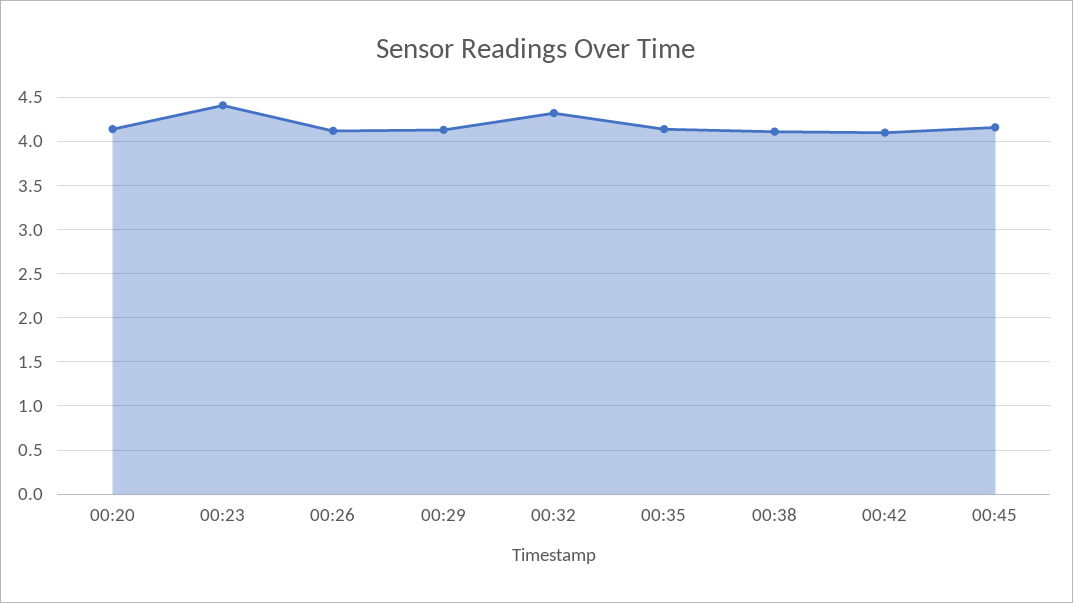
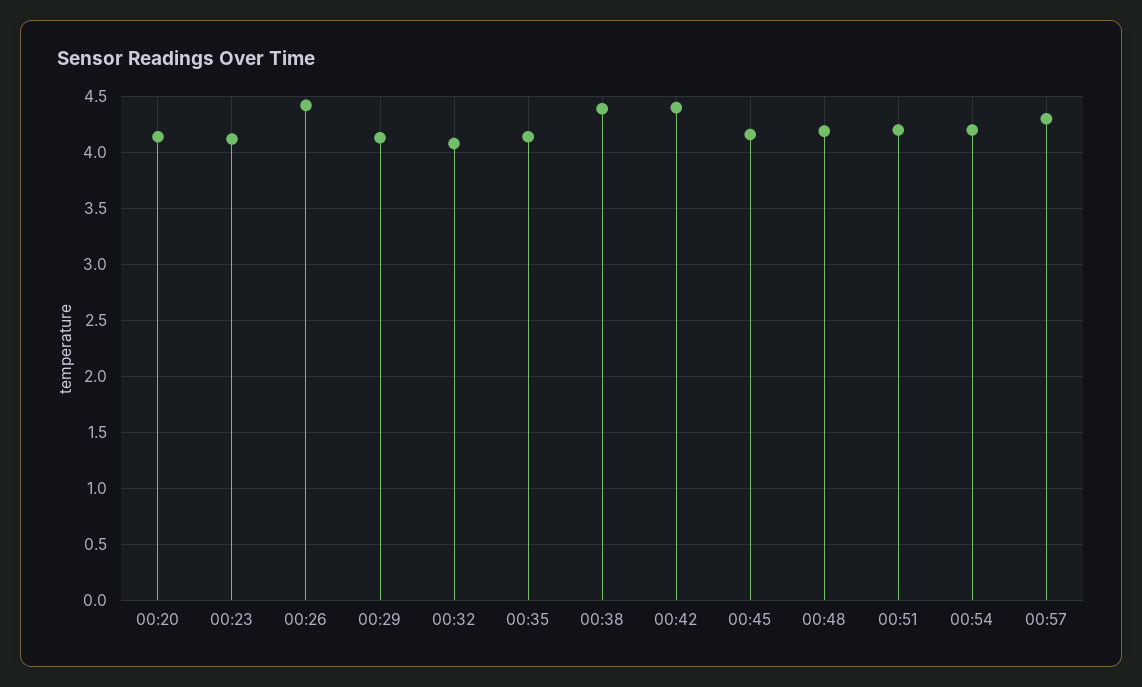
00:23: 4.4 -> 4.1
00:26: 4.1 -> 4.4
00:32: 4.3 -> 4.1
00:38: 4.1 -> 4.4
00:42: 4.1 -> 4.4
00:48: none -> 4.2
00:51: none -> 4.2
00:54: none -> 4.2
00:57: none -> 4.3

